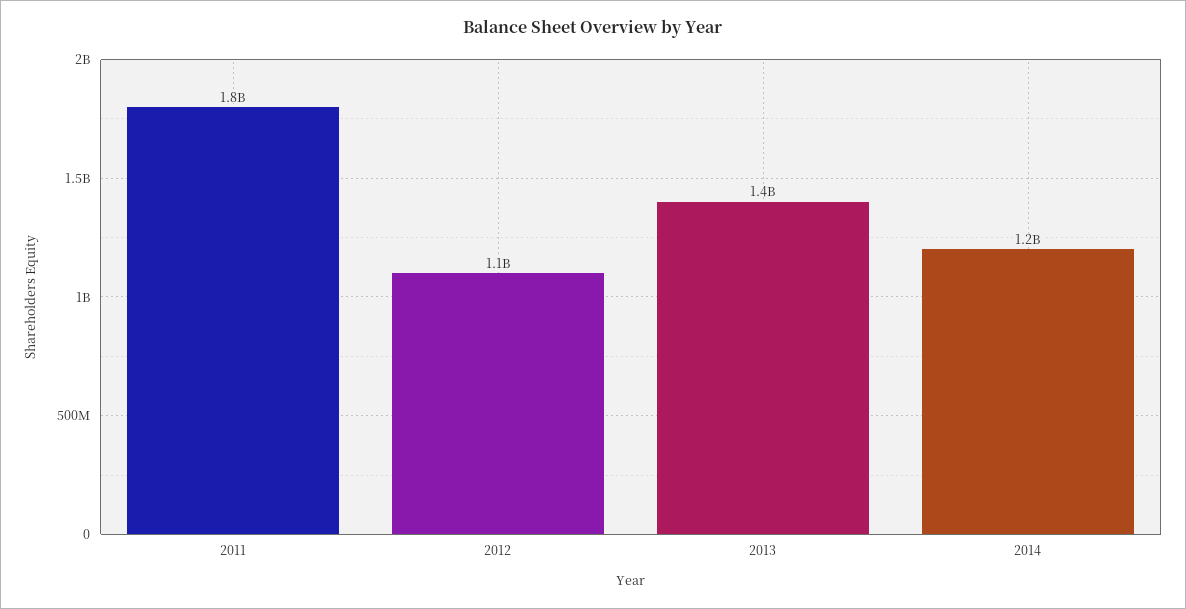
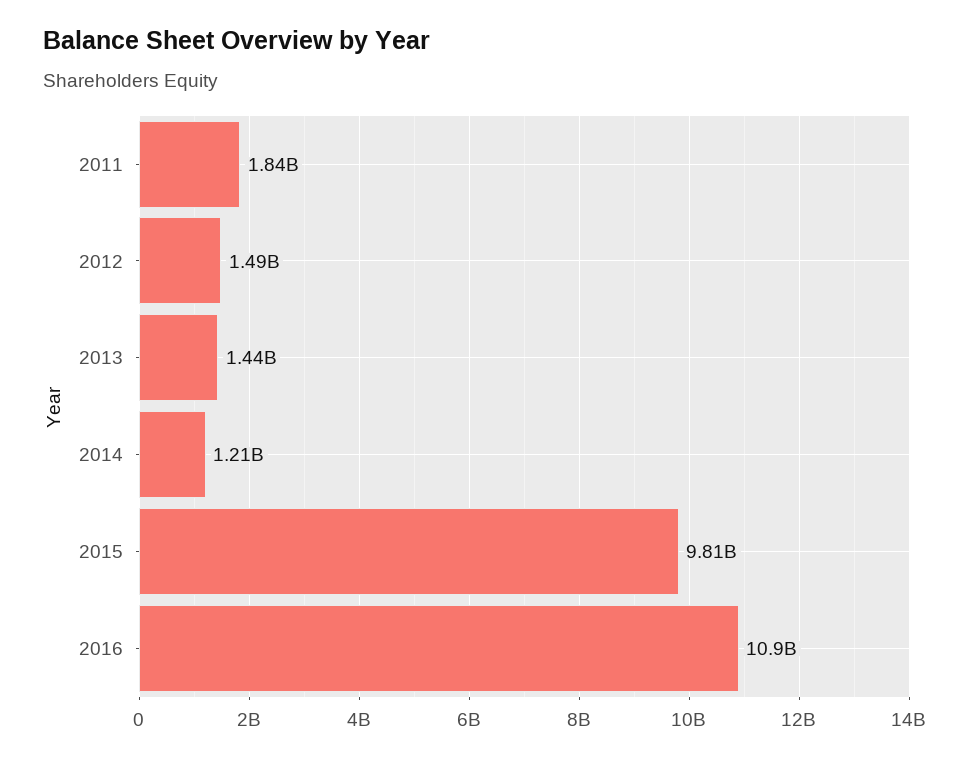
2012: 1100000000 -> 1490000000
2015: none -> 9810000000
2016: none -> 10900000000

